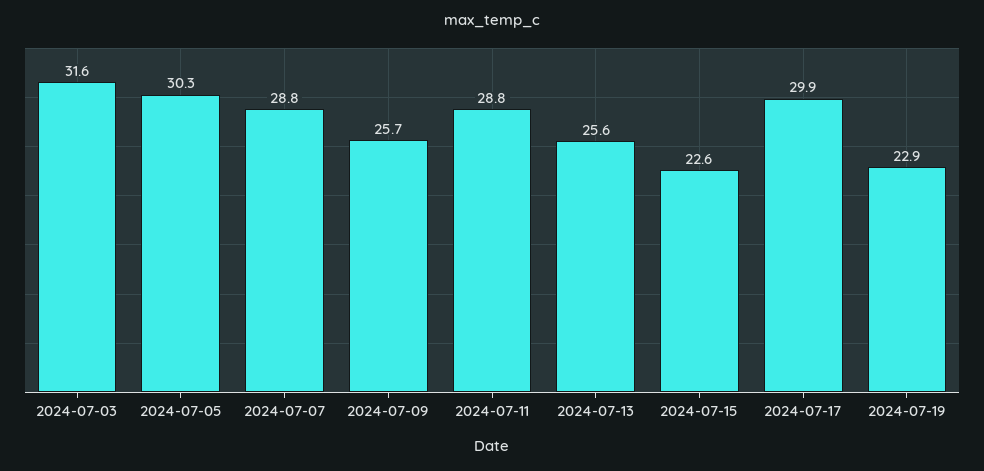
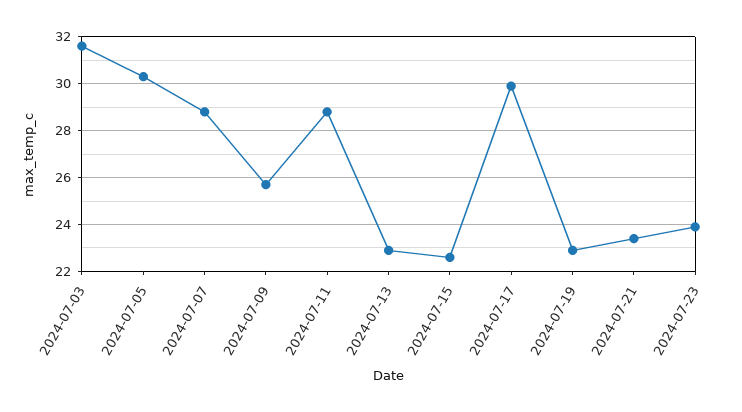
2024-07-13: 25.6 -> 23
2024-07-21: none -> 23.5
2024-07-23: none -> 24

